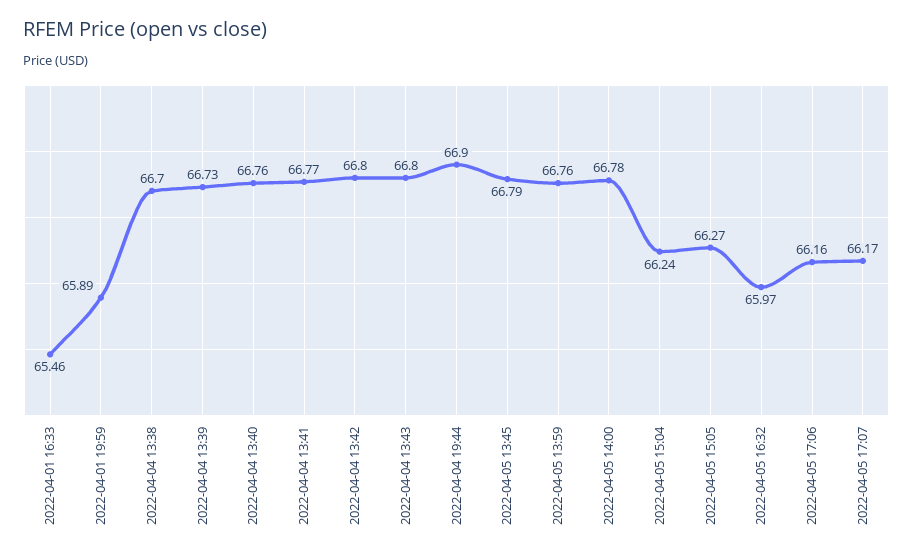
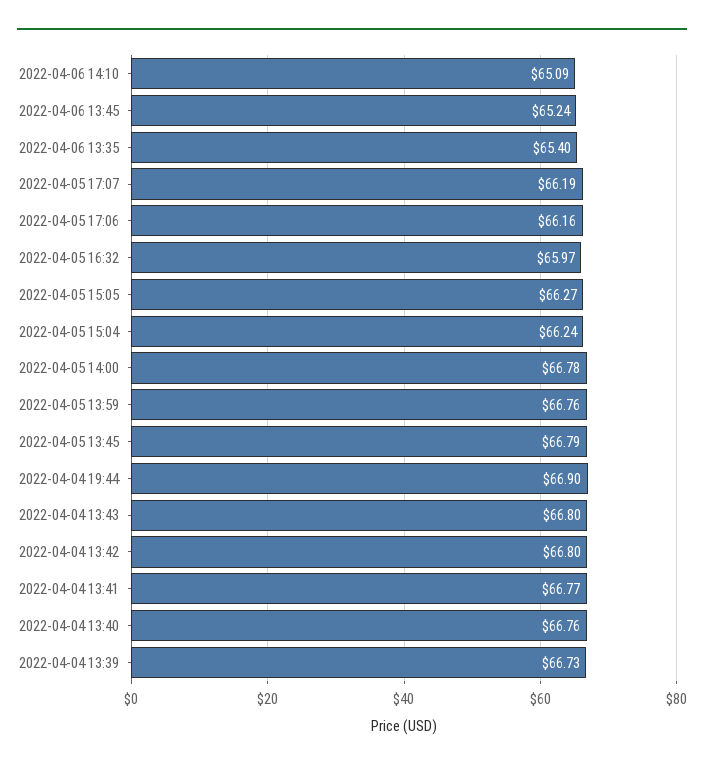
2022-04-01 16:33: 65.46 -> none
2022-04-01 19:59: 65.89 -> none
2022-04-04 13:38: 66.7 -> none
2022-04-05 17:07: 66.17 -> 66.19
2022-04-06 14:10: none -> 65.09
2022-04-06 13:45: none -> 65.24
2022-04-06 13:35: none -> 65.4

